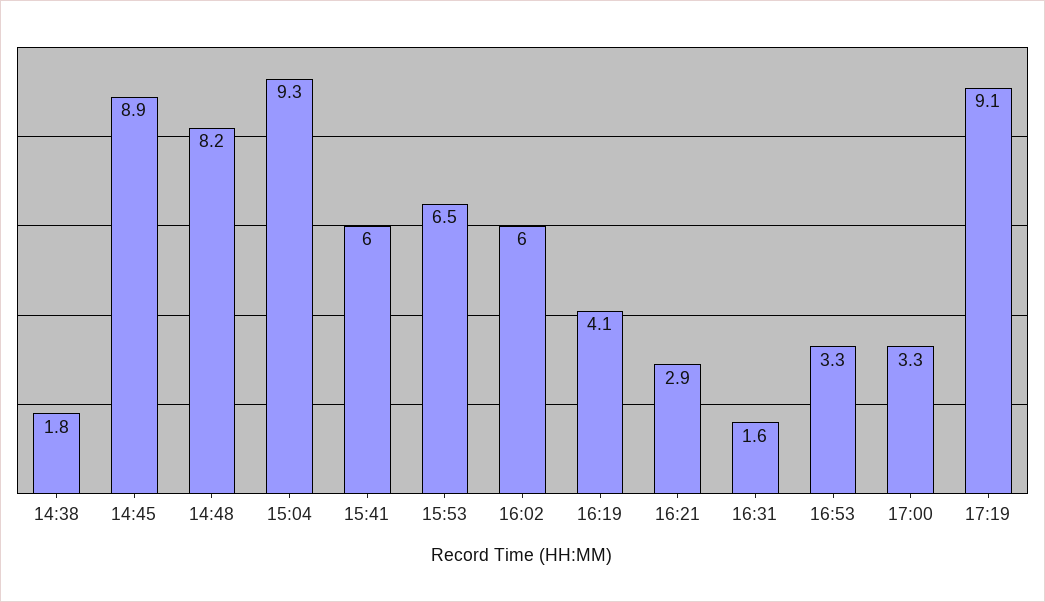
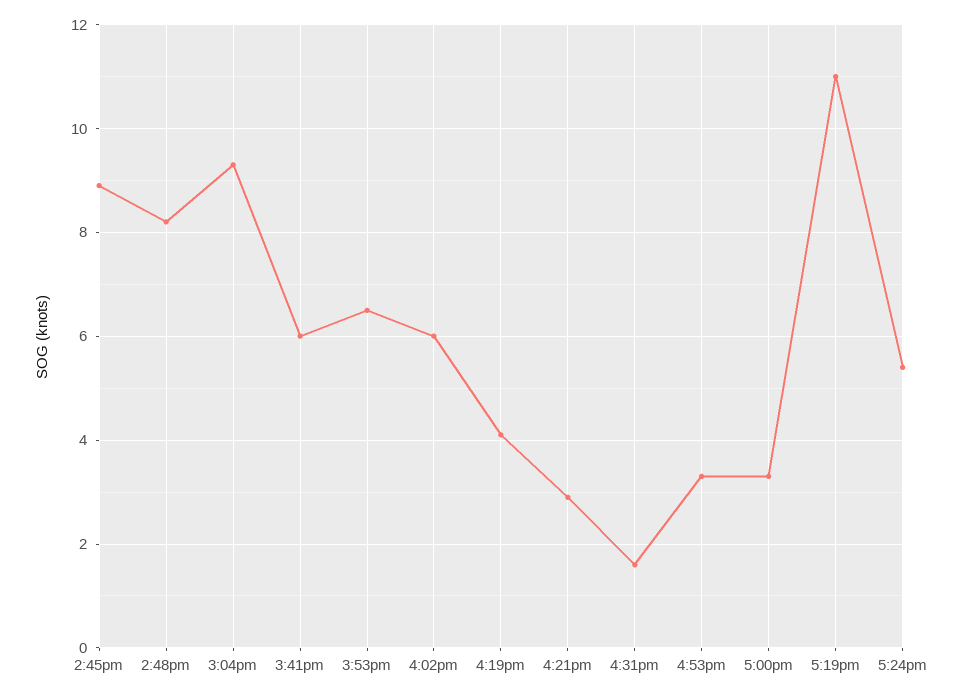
14:38: 1.8 -> none
17:19: 9.1 -> 11
5:24pm: none -> 5.5

